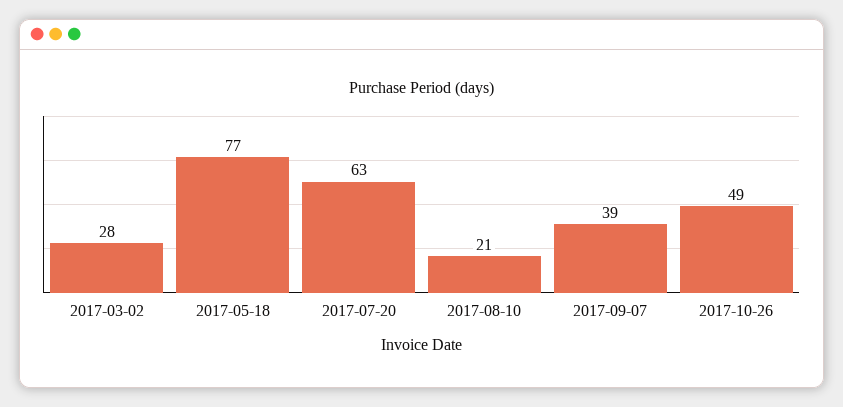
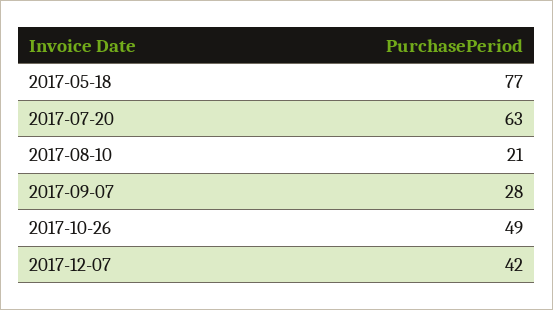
2017-03-02: 28 -> none
2017-09-07: 39 -> 28
2017-12-07: none -> 42

